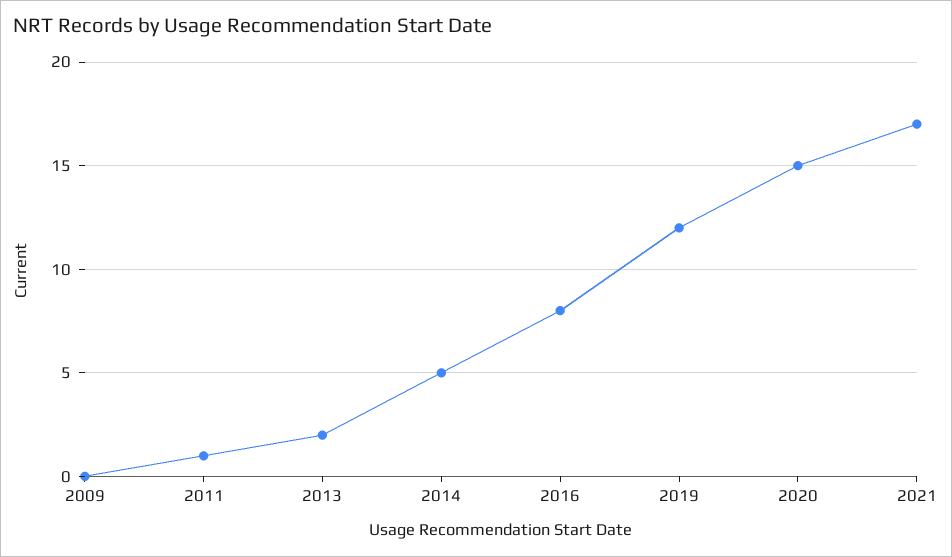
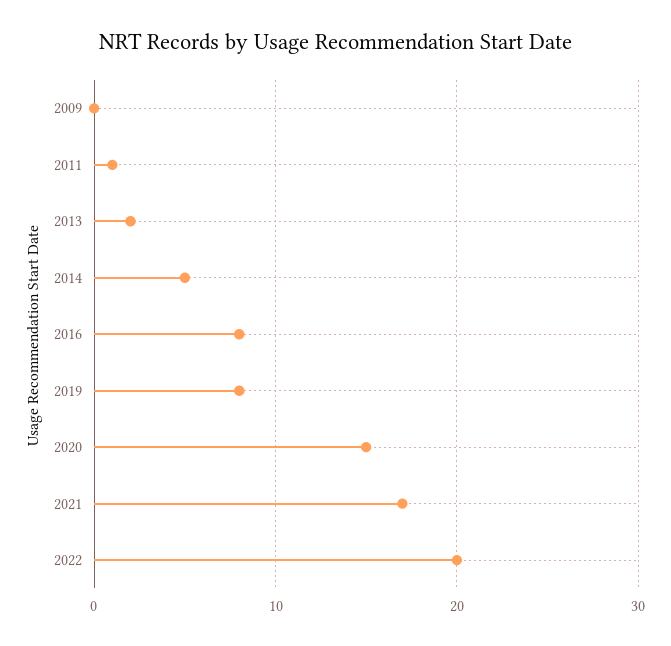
2019: 12 -> 8
2022: none -> 20

